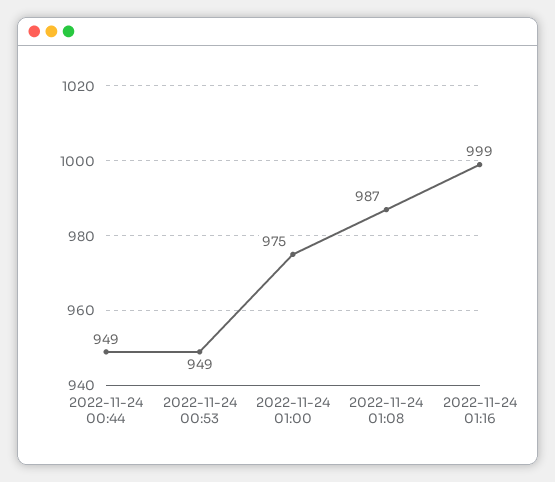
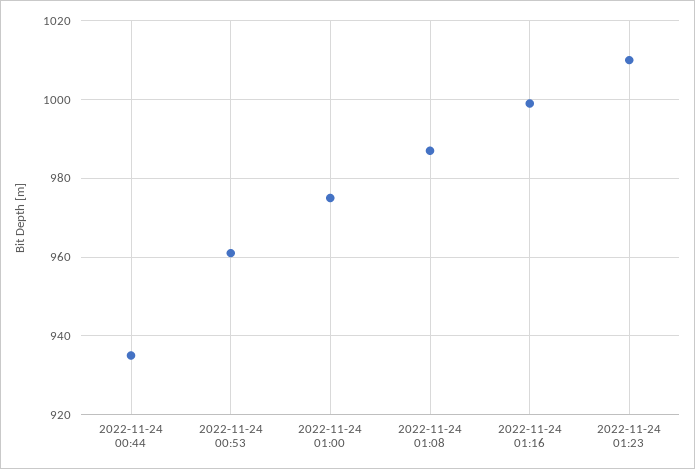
2022-11-24 00:44: 949 -> 935
2022-11-24 00:53: 949 -> 960
2022-11-24 01:23: none -> 1010

